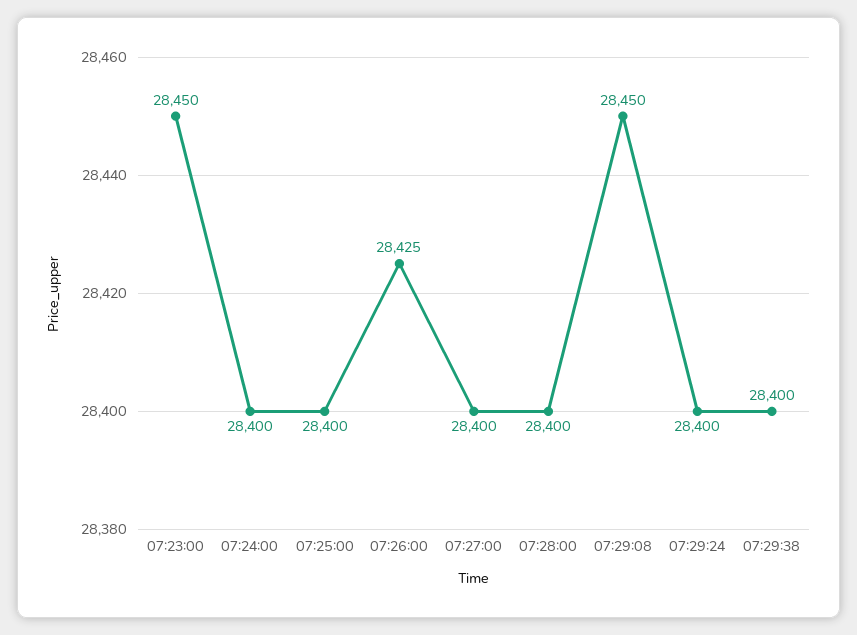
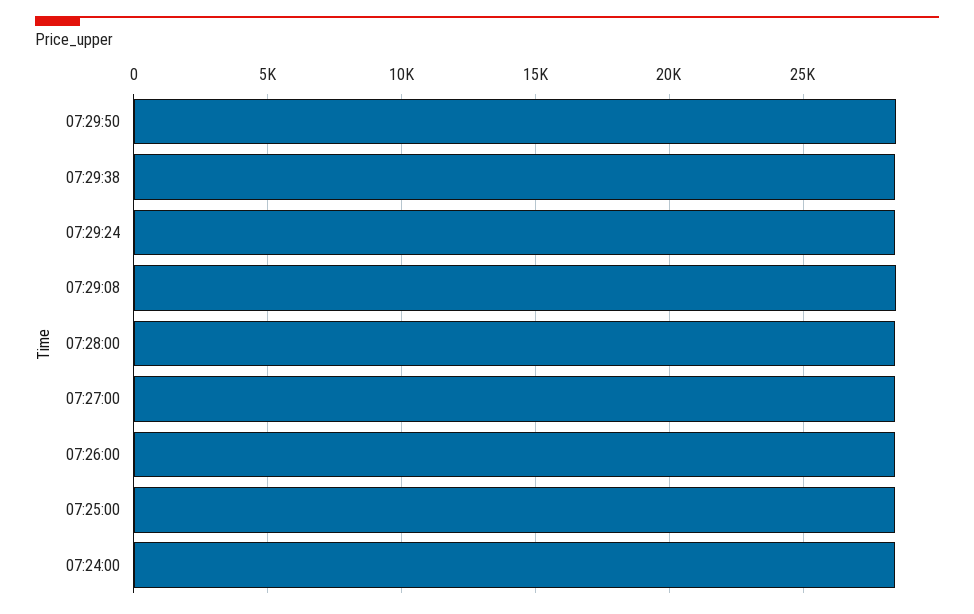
07:23:00: 28450 -> none
07:29:50: none -> 28500

